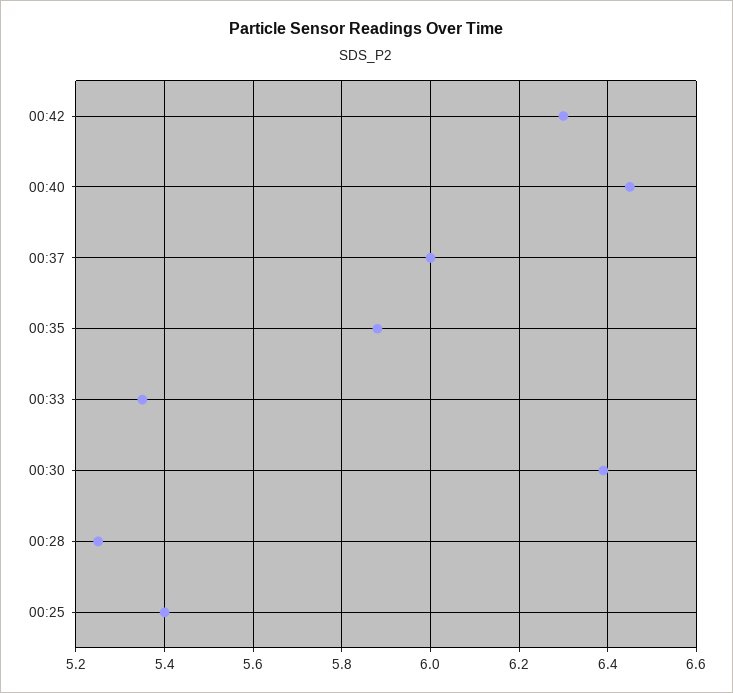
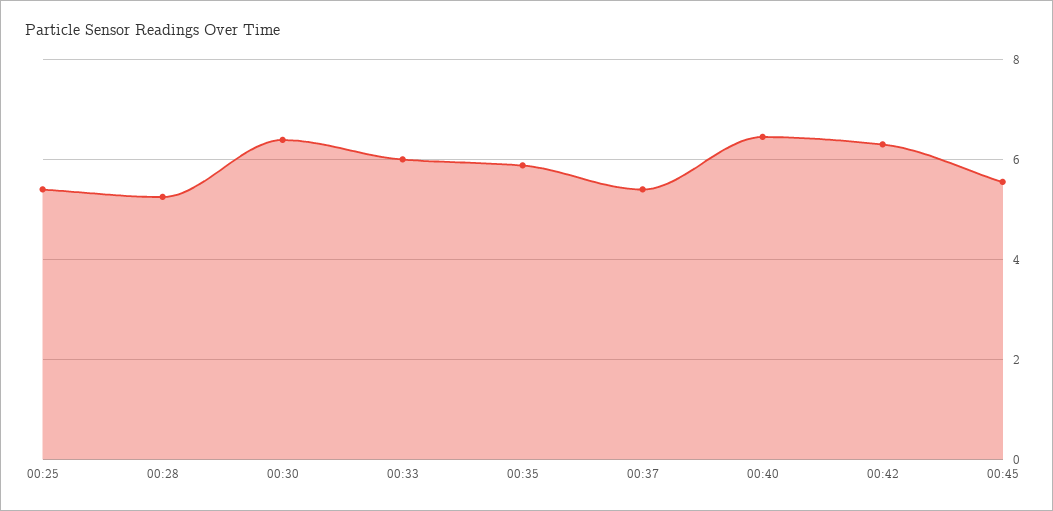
00:37: 6 -> 5.4
00:33: 5.35 -> 6
00:45: none -> 5.6

